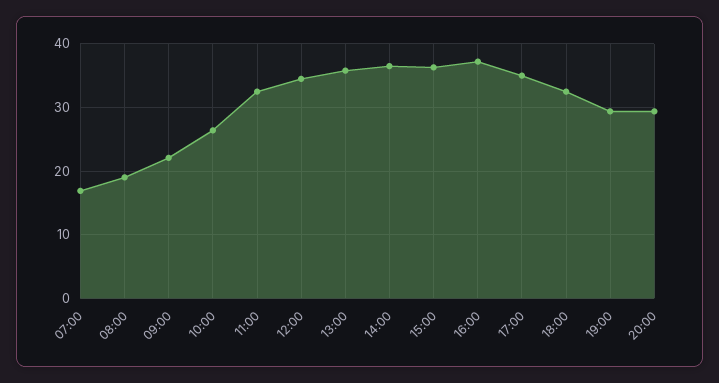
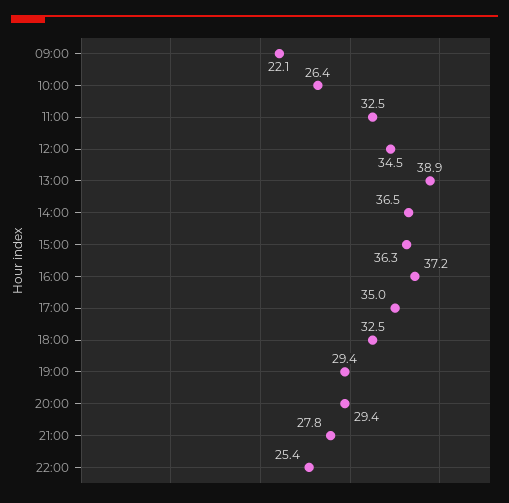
07:00: 17 -> none
08:00: 19 -> none
13:00: 36 -> 38.9
21:00: none -> 27.8
22:00: none -> 25.4

